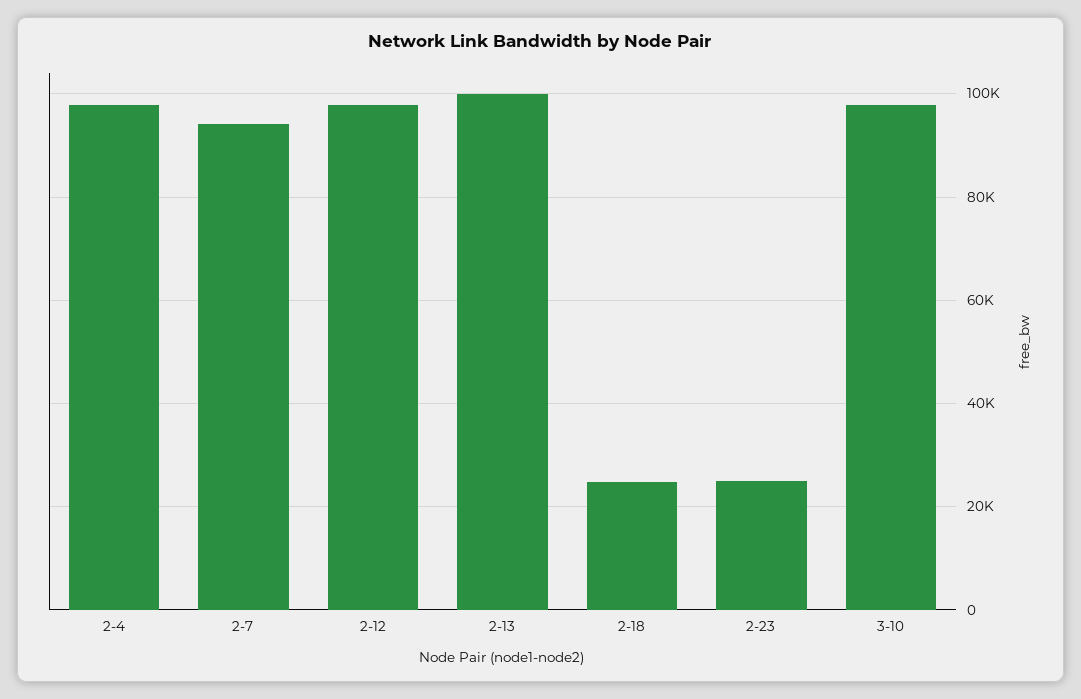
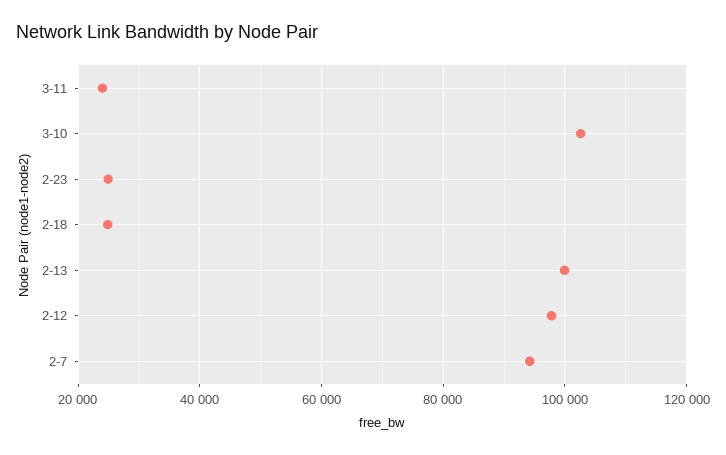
2-4: 98000 -> none
3-10: 98000 -> 102000
3-11: none -> 24000

